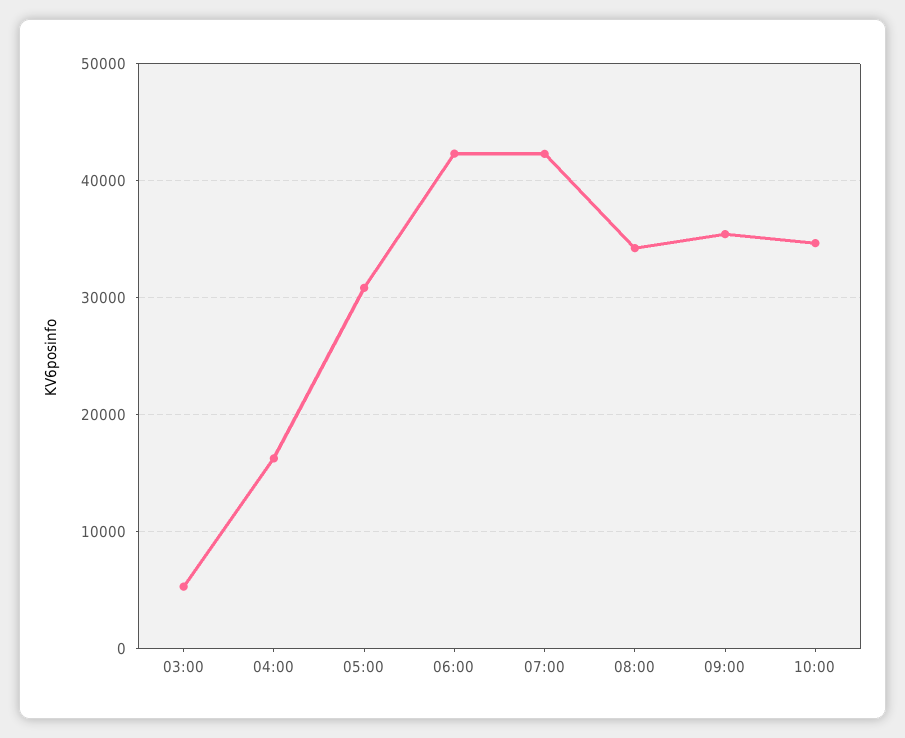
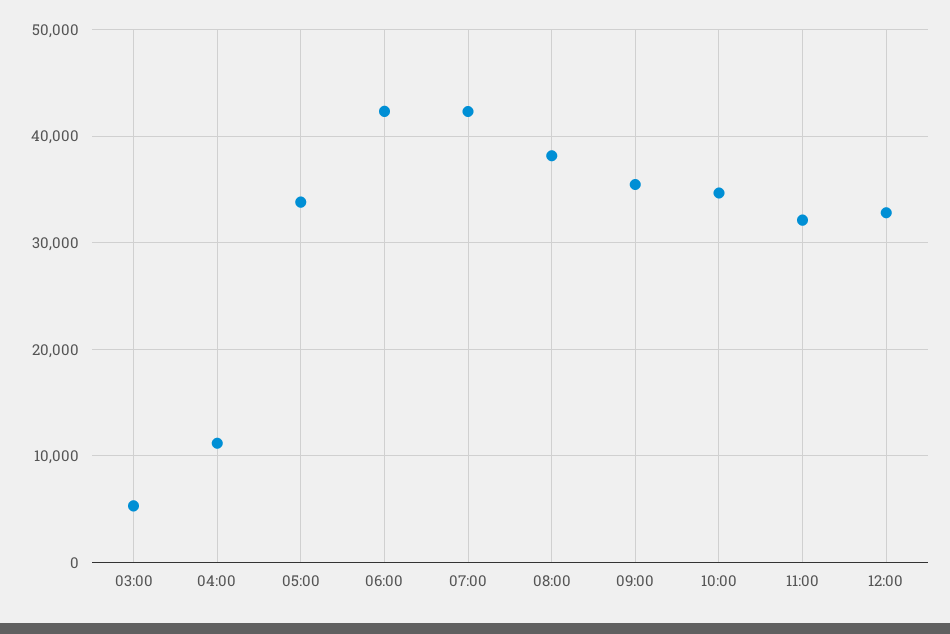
04:00: 16000 -> 11000
05:00: 31000 -> 34000
08:00: 34000 -> 38000
11:00: none -> 32000
12:00: none -> 33000

